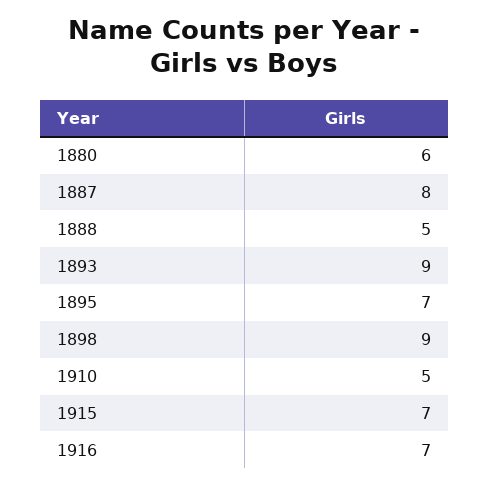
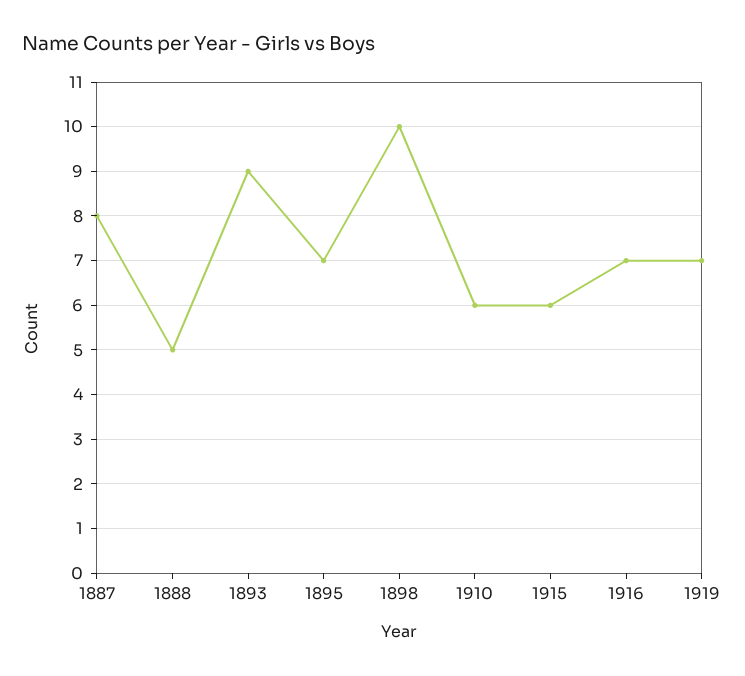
1880: 6 -> none
1898: 9 -> 10
1910: 5 -> 6
1915: 7 -> 6
1919: none -> 7

